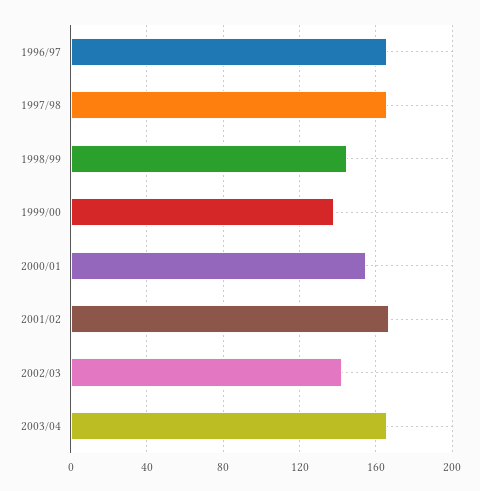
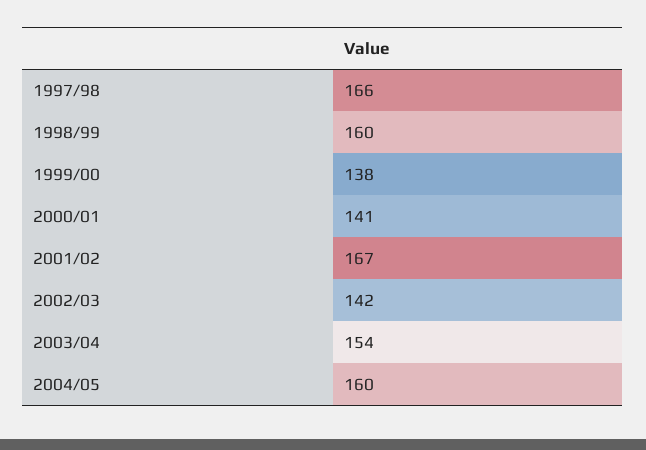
1996/97: 165 -> none
1998/99: 145 -> 160
2000/01: 155 -> 141
2003/04: 165 -> 154
2004/05: none -> 160

